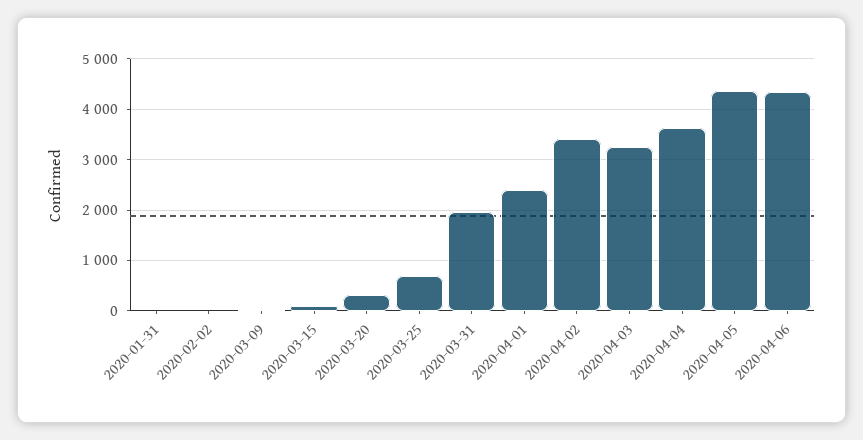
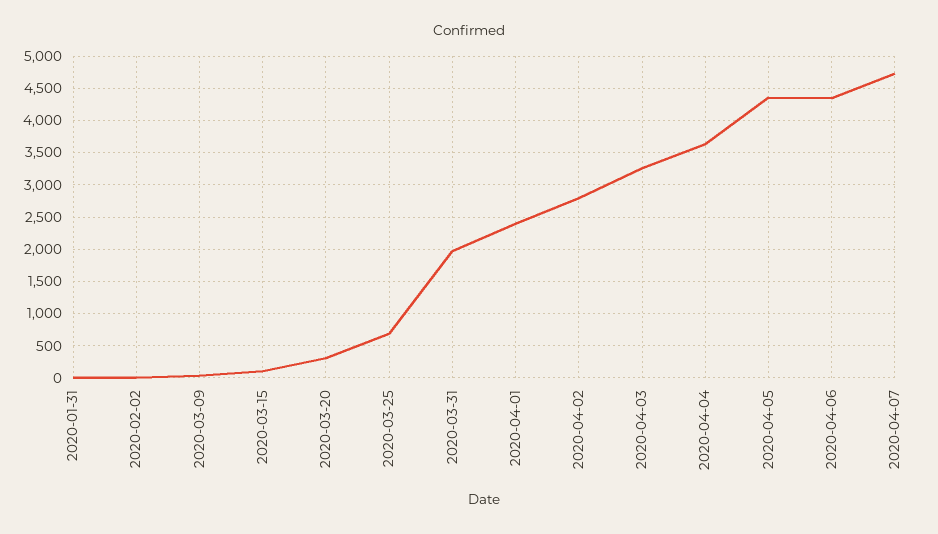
2020-04-02: 3400 -> 2800
2020-04-07: none -> 4700

